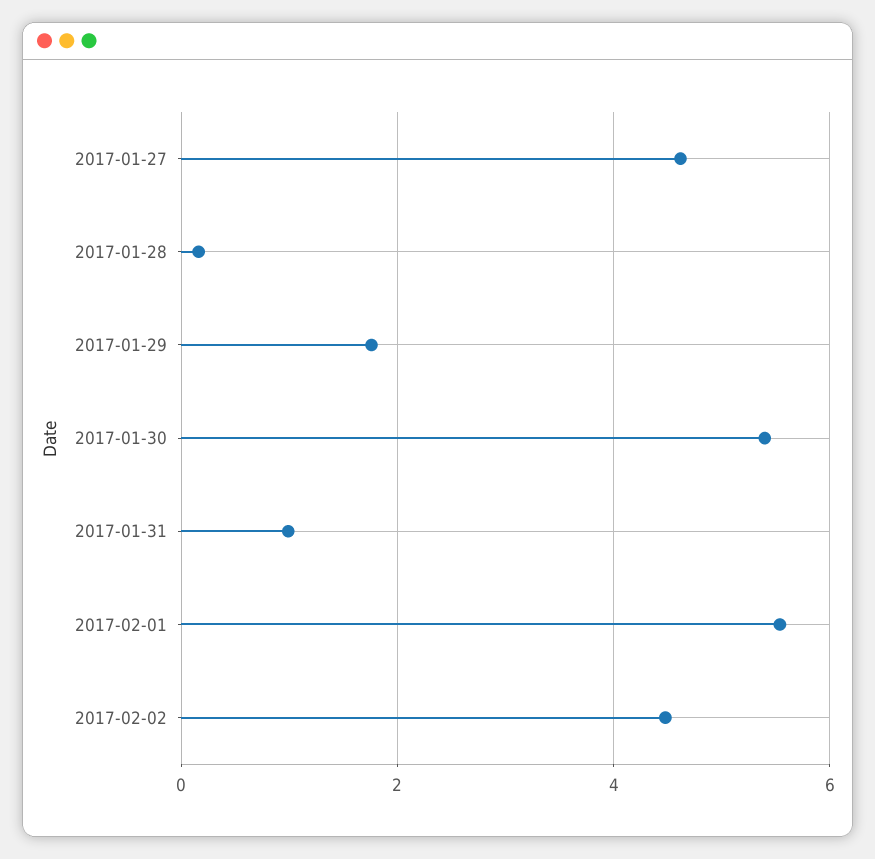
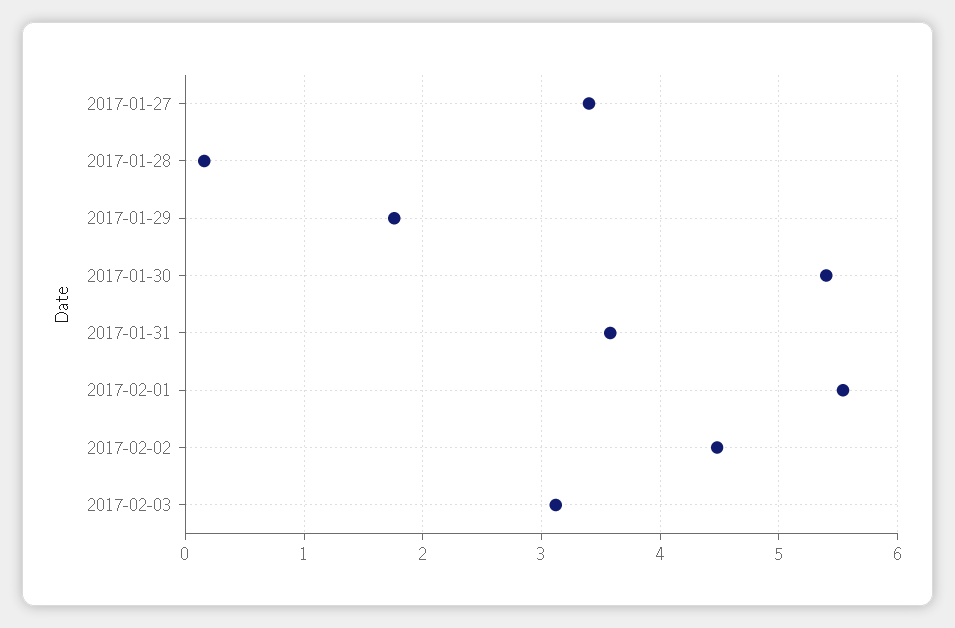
2017-01-27: 4.6 -> 3.4
2017-01-31: 1 -> 3.6
2017-02-03: none -> 3.1

